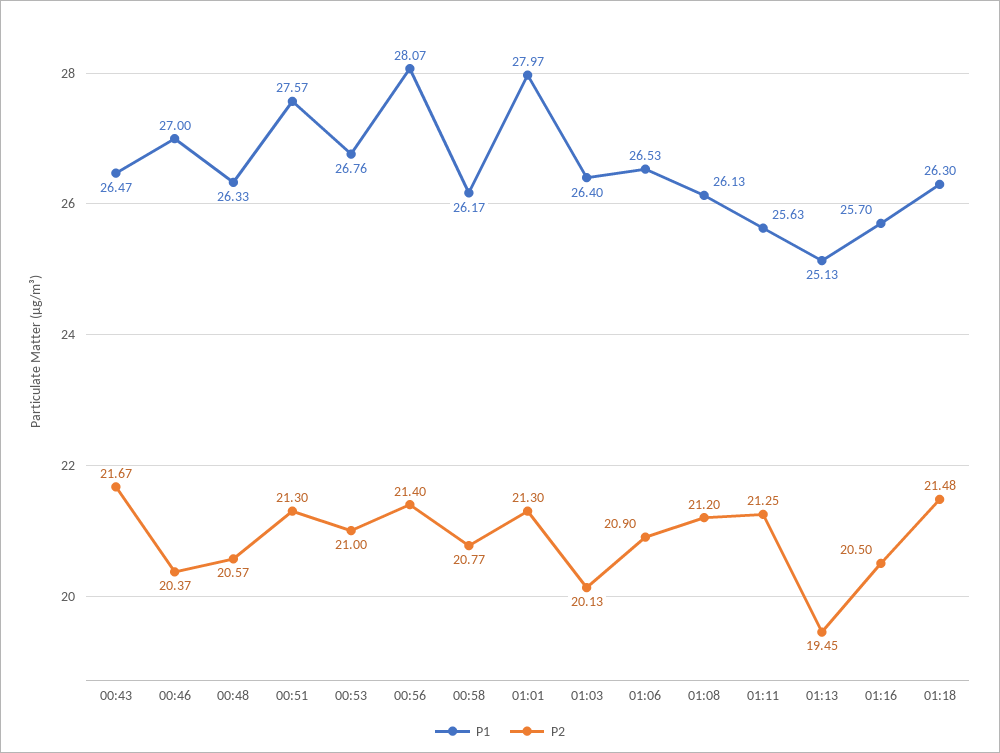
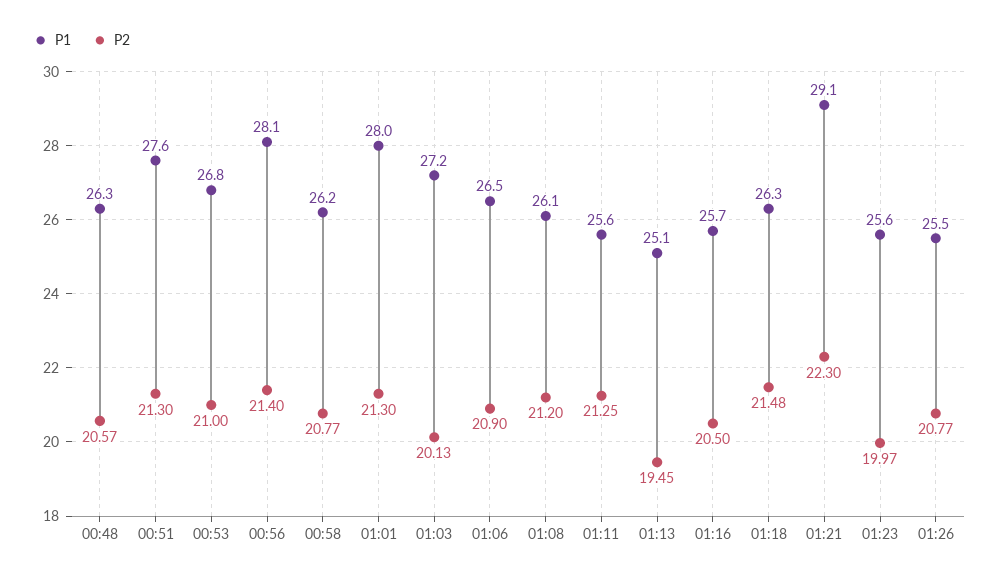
P1, 00:43: 26.47 -> none
P2, 00:43: 21.67 -> none
P1, 00:46: 27 -> none
P2, 00:46: 20.37 -> none
P1, 01:03: 26.4 -> 27.2
P1, 01:21: none -> 29.1
P2, 01:21: none -> 22.3
P1, 01:23: none -> 25.6
P2, 01:23: none -> 19.97
P1, 01:26: none -> 25.5
P2, 01:26: none -> 20.77

